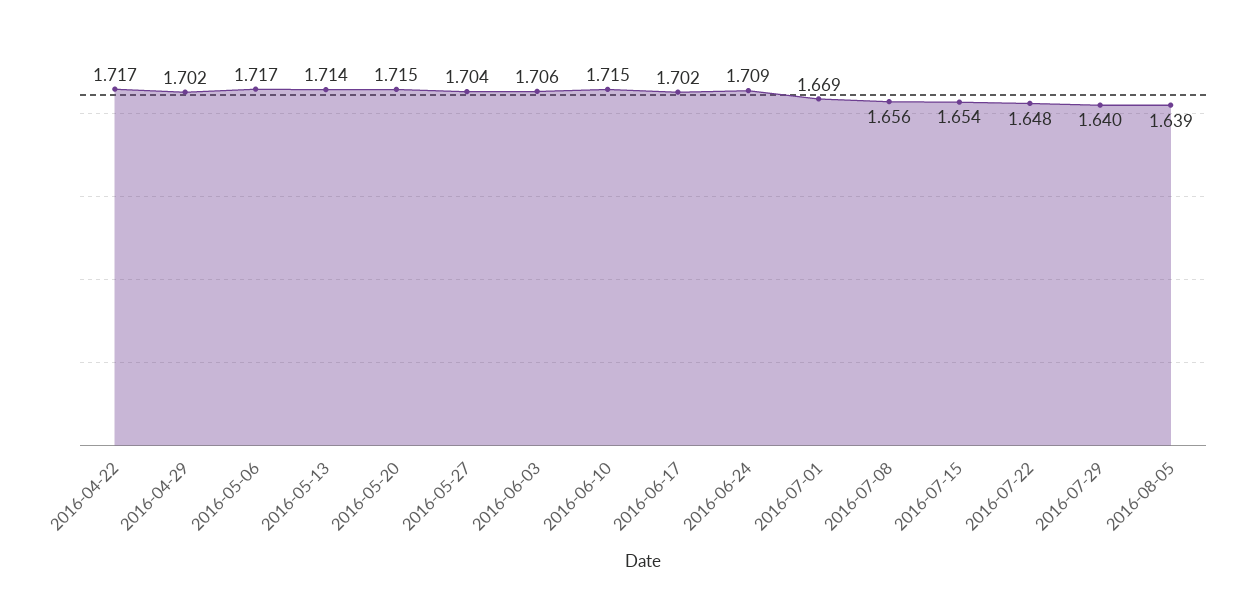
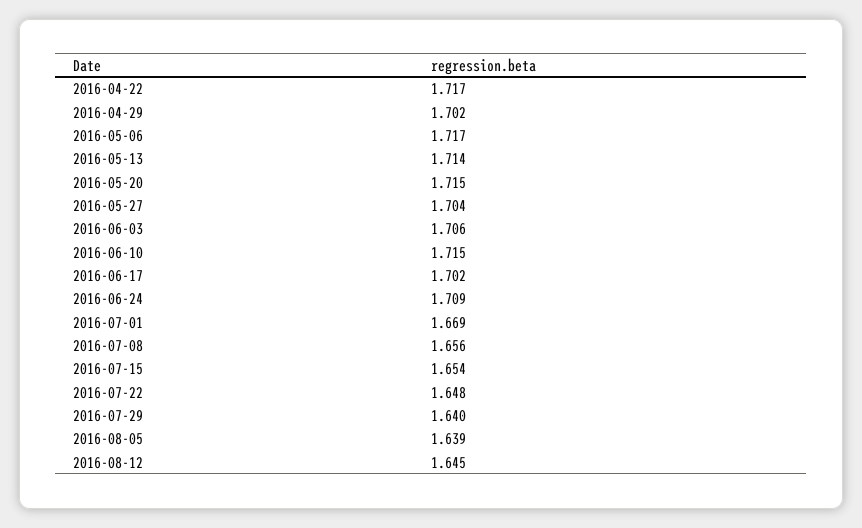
2016-08-12: none -> 1.645

